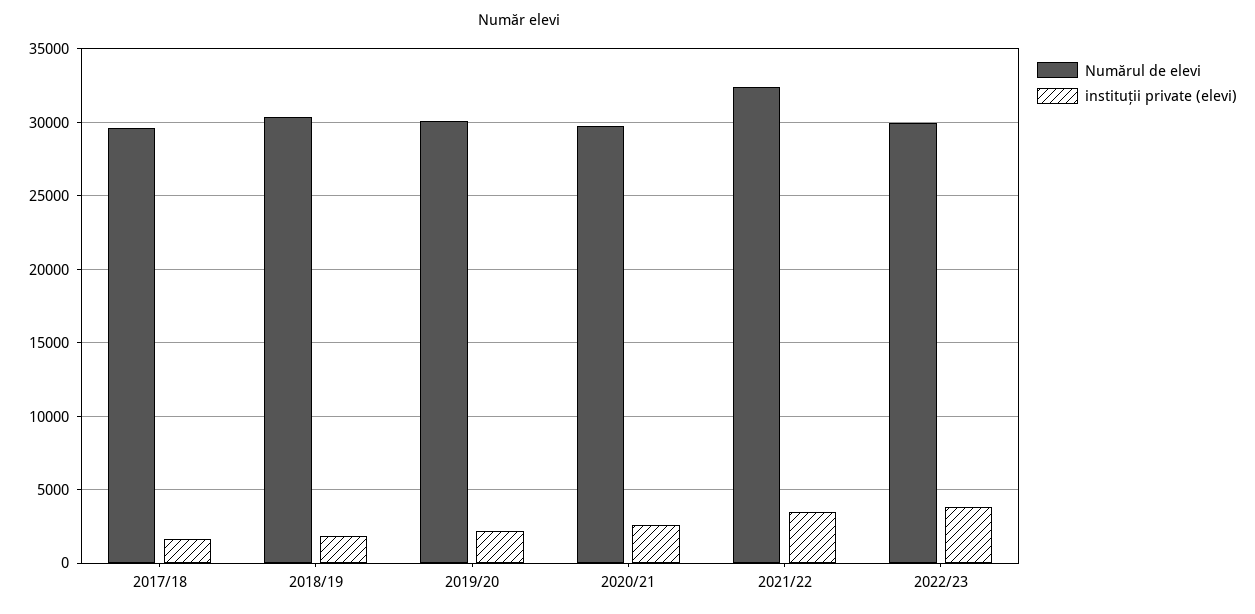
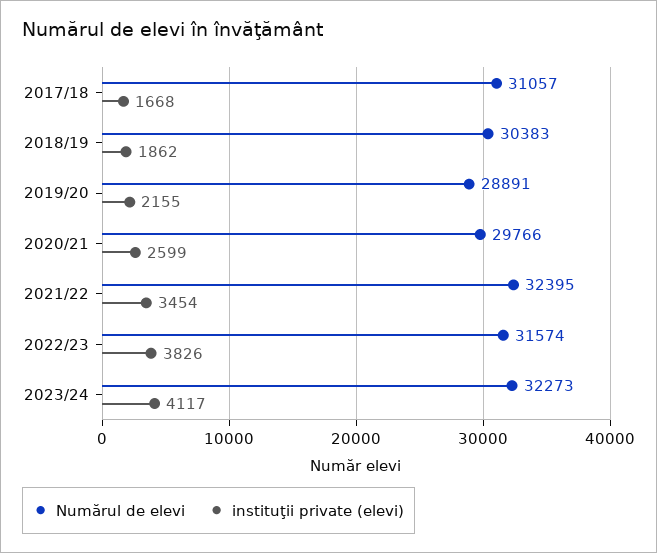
Numărul de elevi, 2017/18: 29500 -> 31057
Numărul de elevi, 2019/20: 30000 -> 28891
Numărul de elevi, 2022/23: 30000 -> 31574
Numărul de elevi, 2023/24: none -> 32273
instituţii private (elevi), 2023/24: none -> 4117

